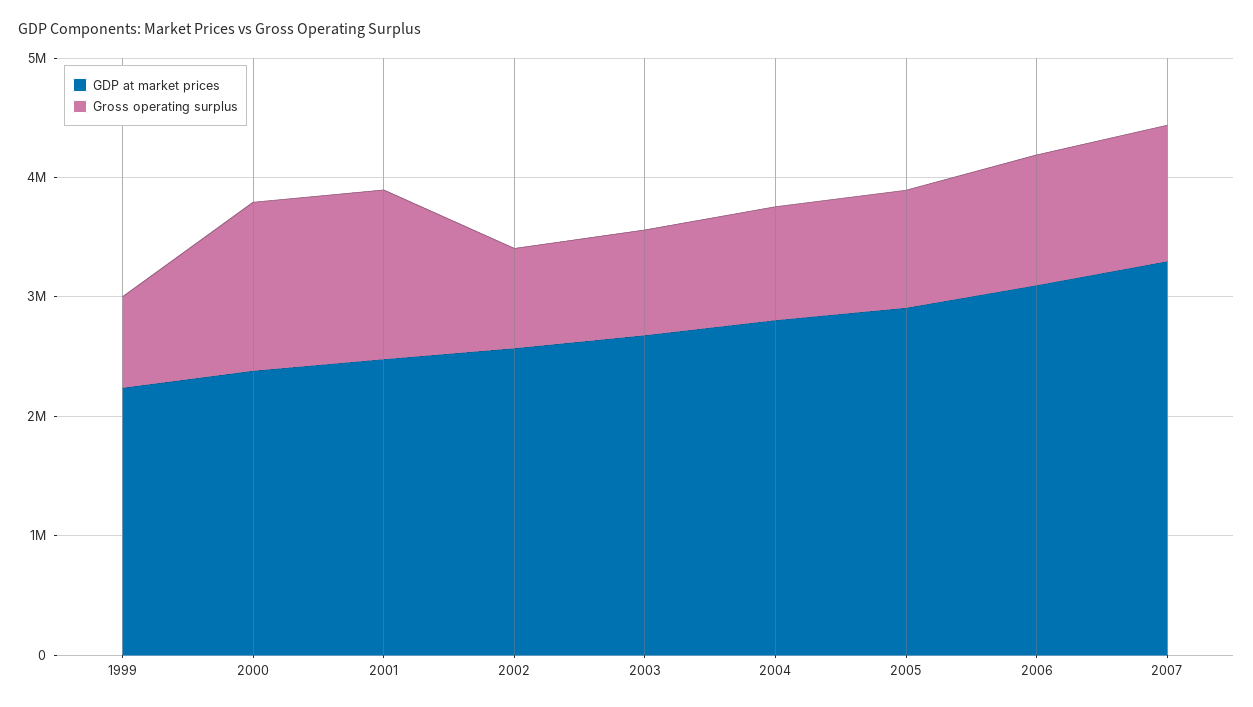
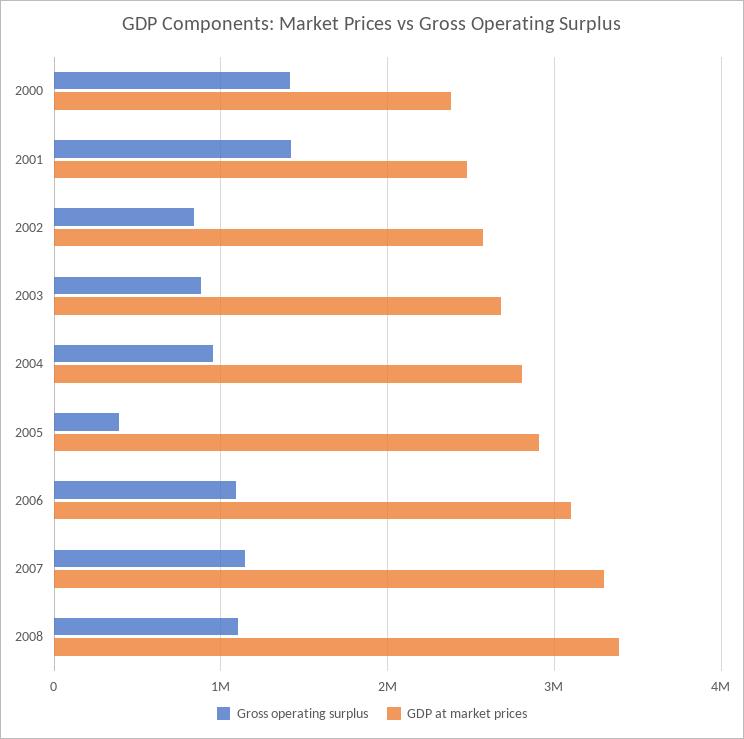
GDP at market prices, 1999: 2200000 -> none
Gross operating surplus, 1999: 800000 -> none
Gross operating surplus, 2005: 1000000 -> 400000
Gross operating surplus, 2008: none -> 1100000
GDP at market prices, 2008: none -> 3400000

